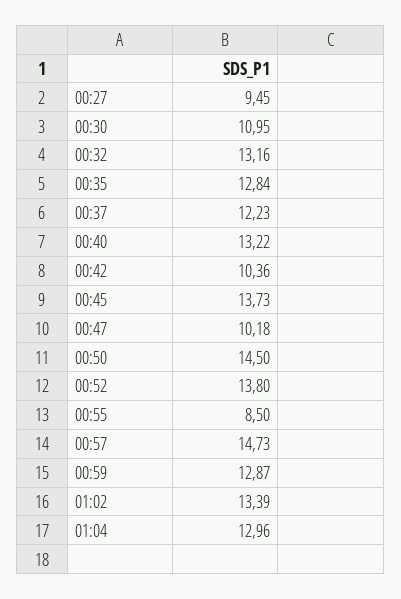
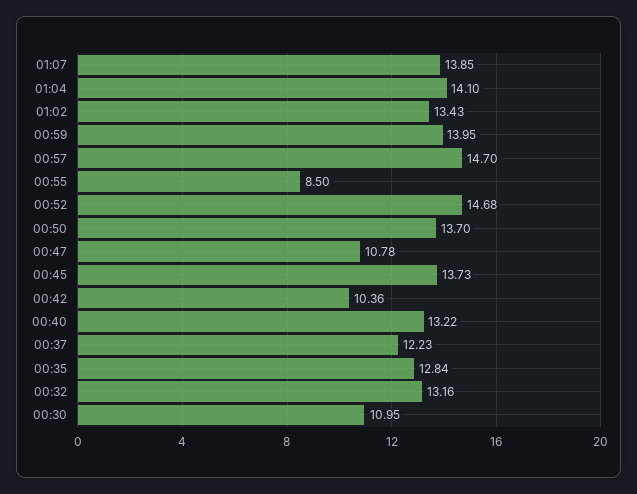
00:27: 9.45 -> none
00:47: 10.18 -> 10.78
00:50: 14.5 -> 13.7
00:52: 13.8 -> 14.68
00:57: 14.73 -> 14.7
00:59: 12.87 -> 13.95
01:02: 13.39 -> 13.43
01:04: 12.96 -> 14.1
01:07: none -> 13.85

